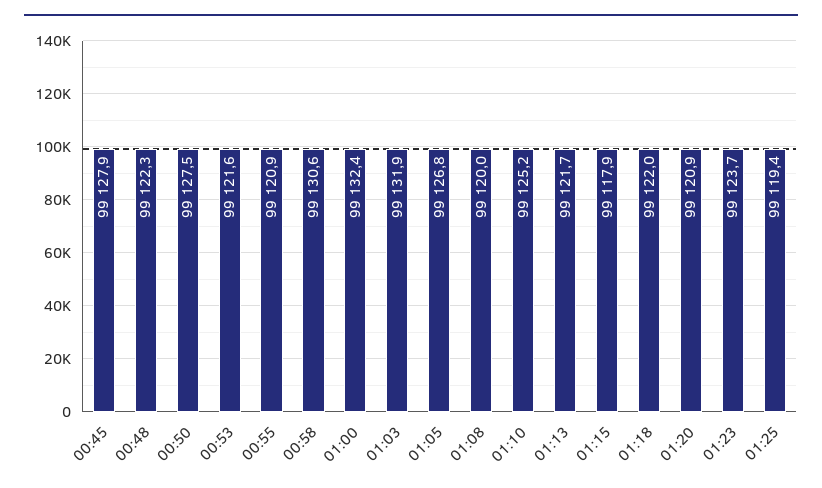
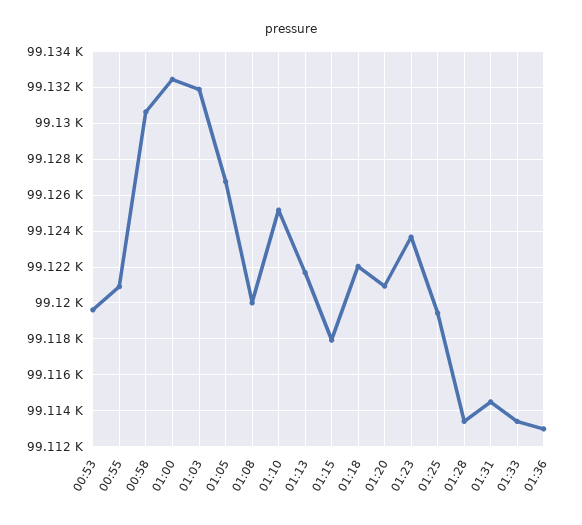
00:45: 99127.9 -> none
00:48: 99122.3 -> none
00:50: 99127.5 -> none
00:53: 99121.6 -> 99119.5
01:28: none -> 99113.5
01:31: none -> 99114.5
01:33: none -> 99113.5
01:36: none -> 99113

